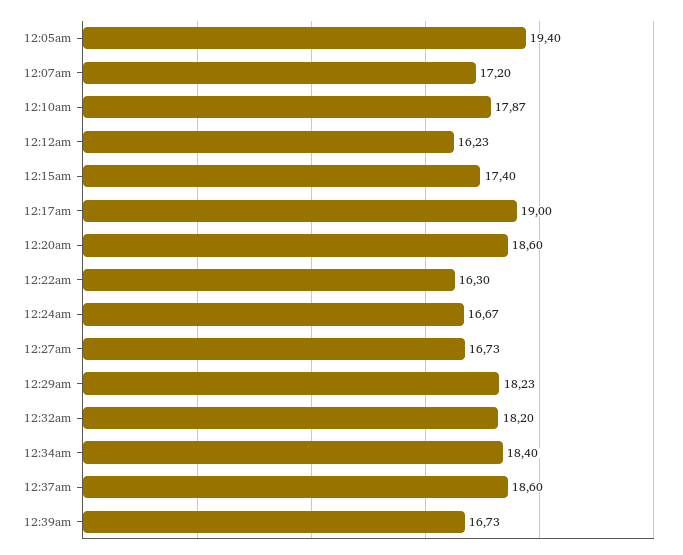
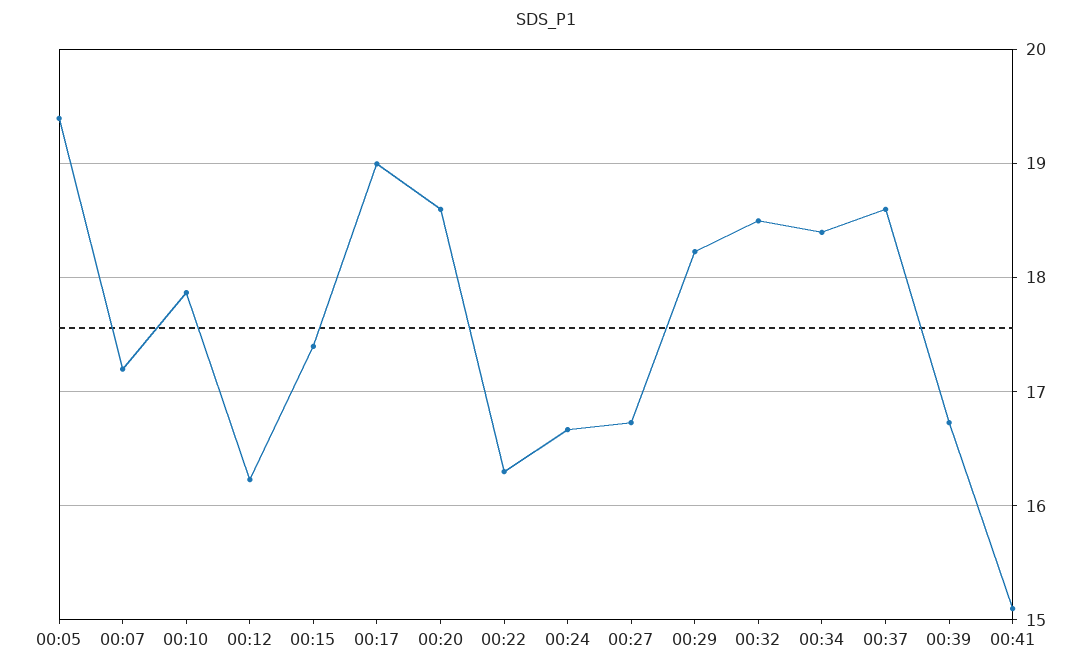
12:32am: 18.2 -> 18.5
00:41: none -> 15.1

